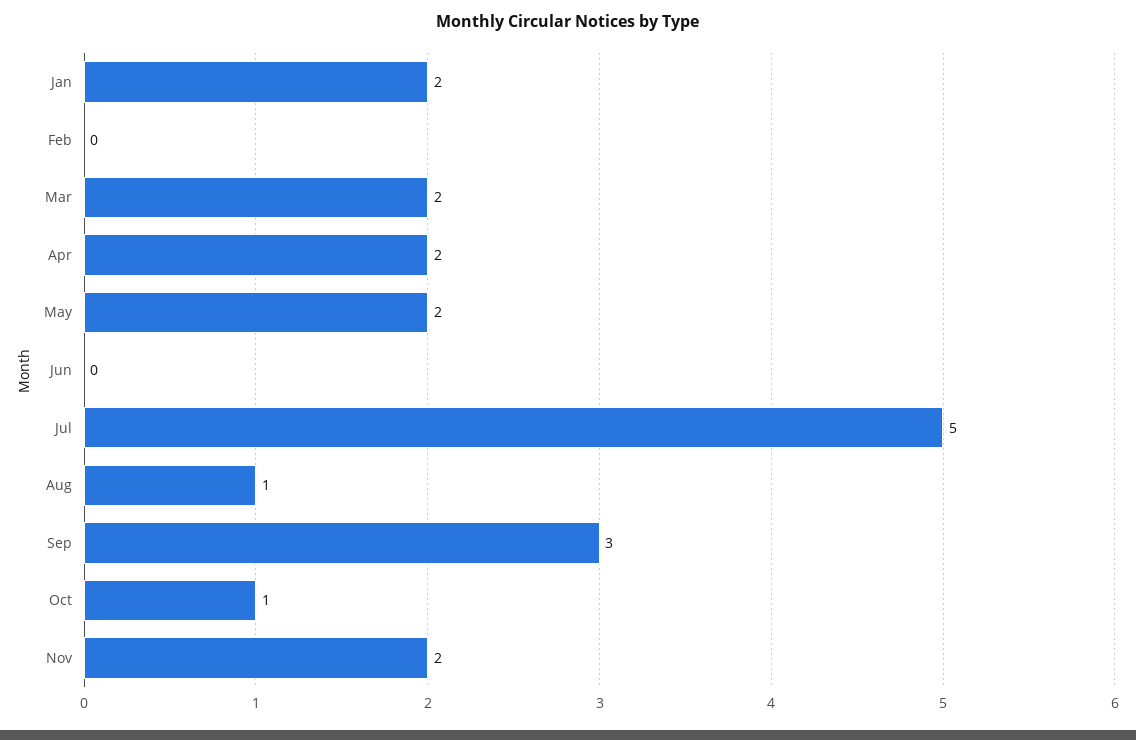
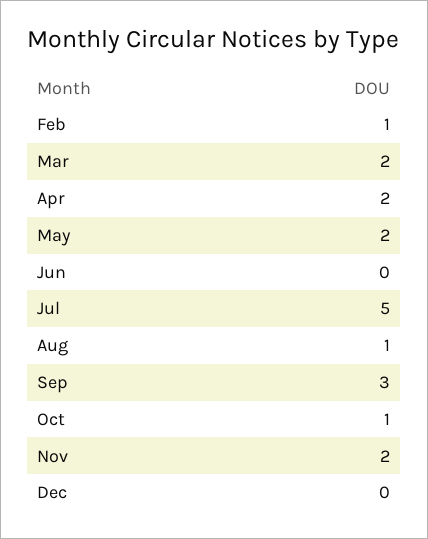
Jan: 2 -> none
Feb: 0 -> 1
Dec: none -> 0

